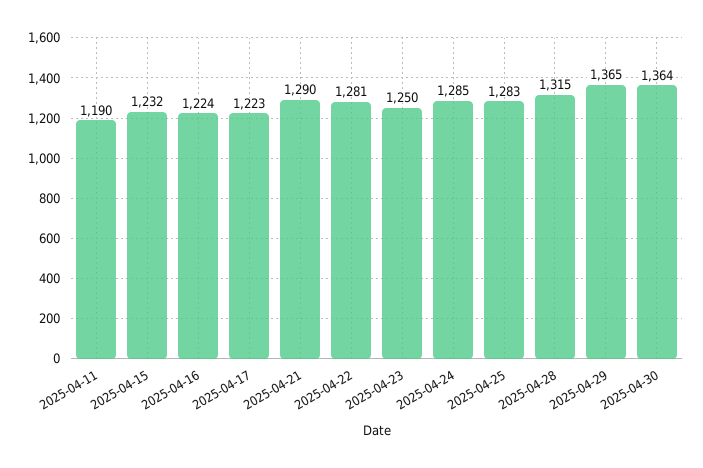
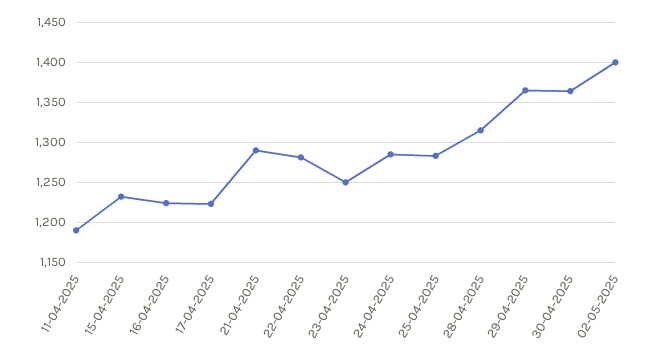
02-05-2025: none -> 1400

